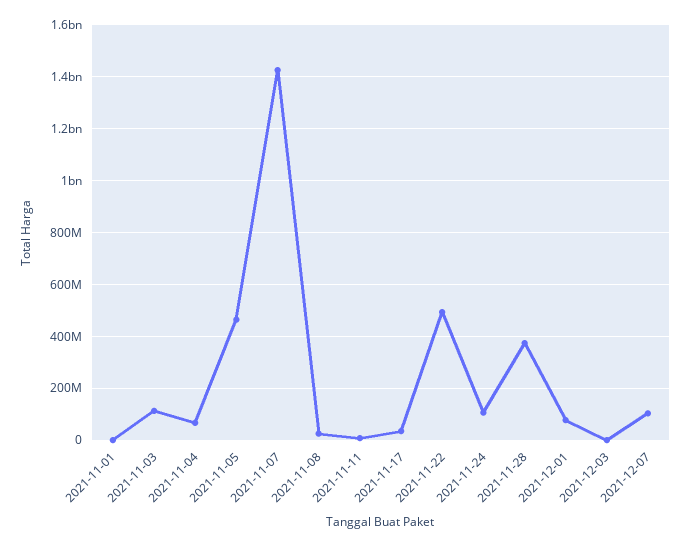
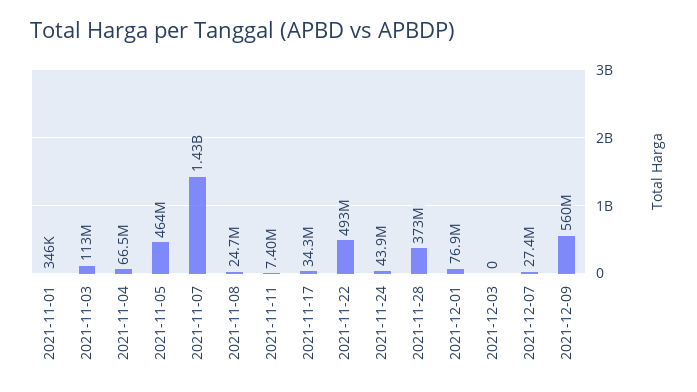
2021-11-24: 100000000 -> 43900000
2021-12-07: 100000000 -> 27400000
2021-12-09: none -> 560000000

